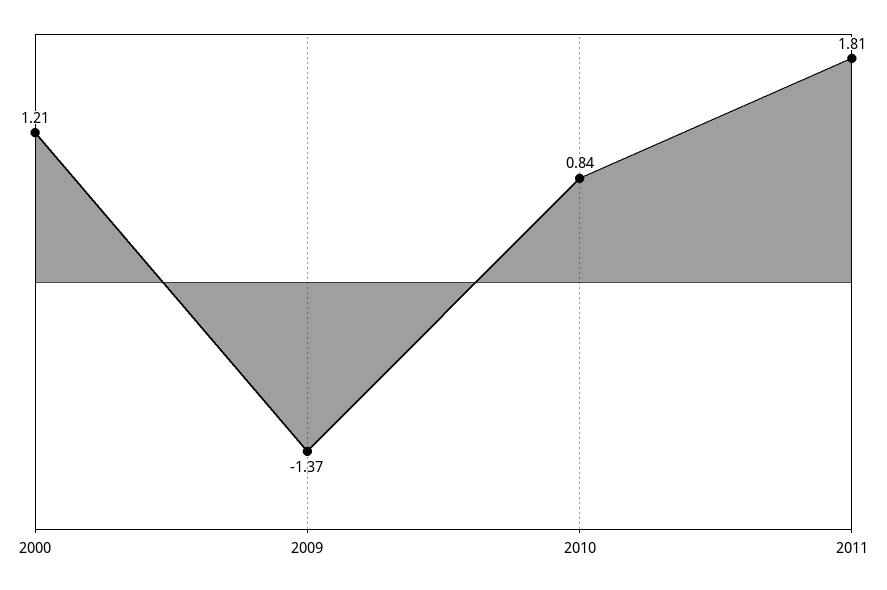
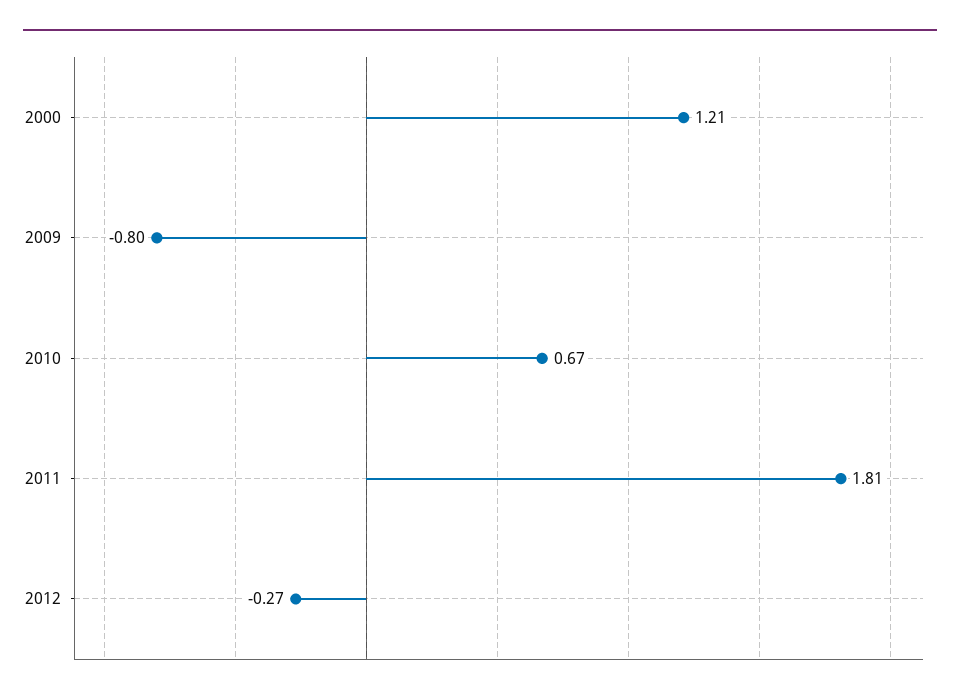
2009: -1.37 -> -0.8
2010: 0.84 -> 0.67
2012: none -> -0.27

